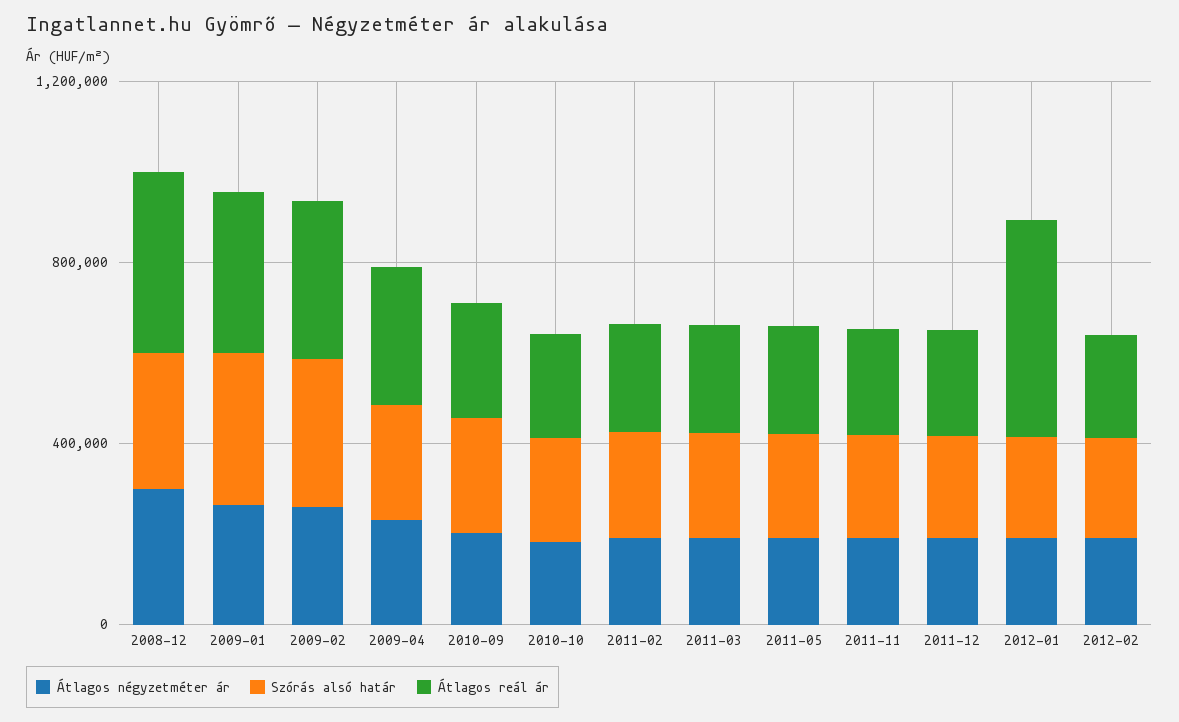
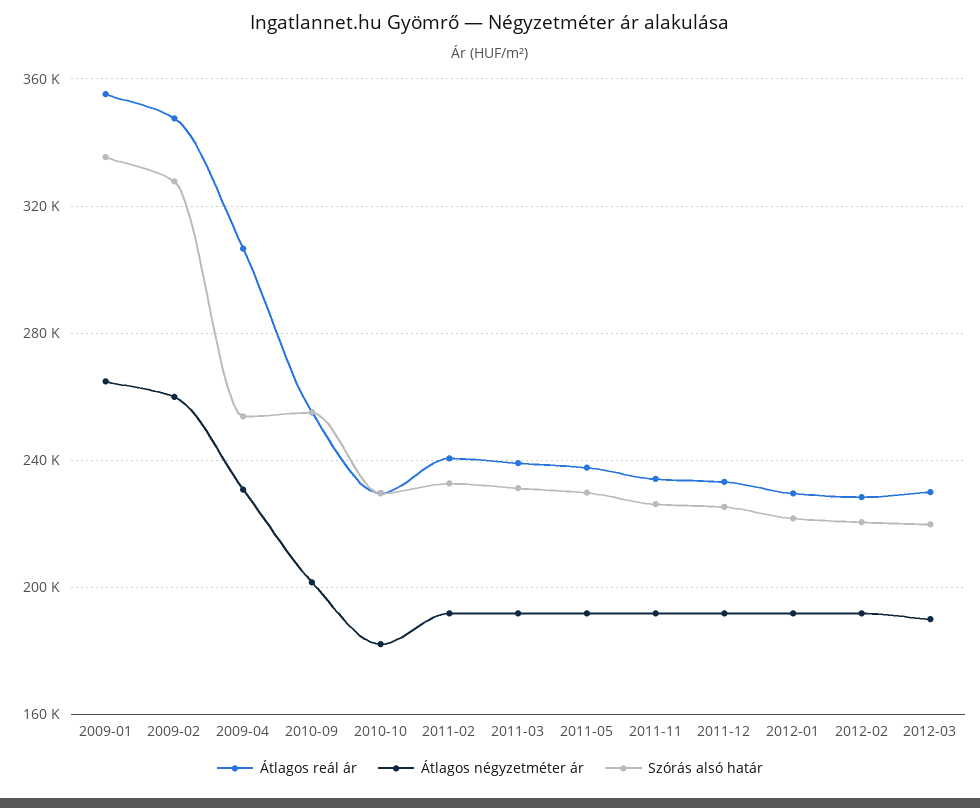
Átlagos négyzetméter ár, 2008-12: 300000 -> none
Szórás alsó határ, 2008-12: 300000 -> none
Átlagos reál ár, 2008-12: 400000 -> none
Átlagos reál ár, 2012-01: 500000 -> 230000
Átlagos reál ár, 2012-03: none -> 230000
Átlagos négyzetméter ár, 2012-03: none -> 190000
Szórás alsó határ, 2012-03: none -> 220000

